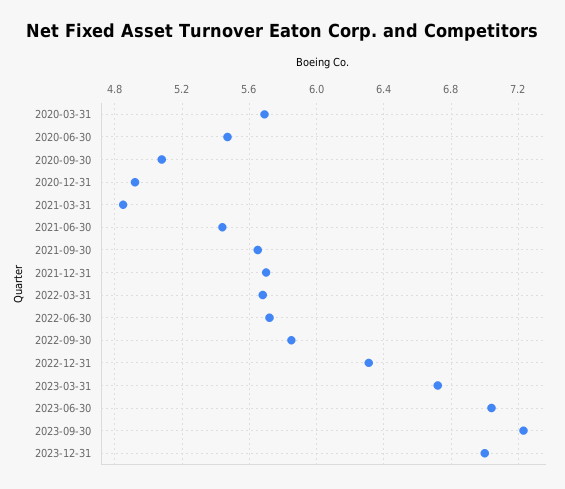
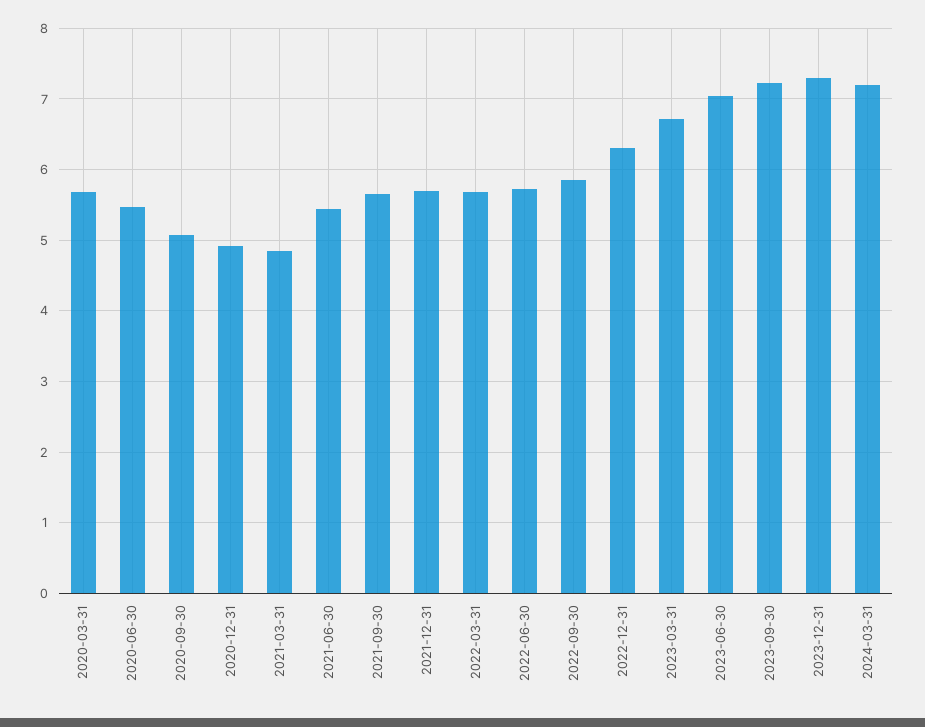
2023-12-31: 7 -> 7.3
2024-03-31: none -> 7.2

